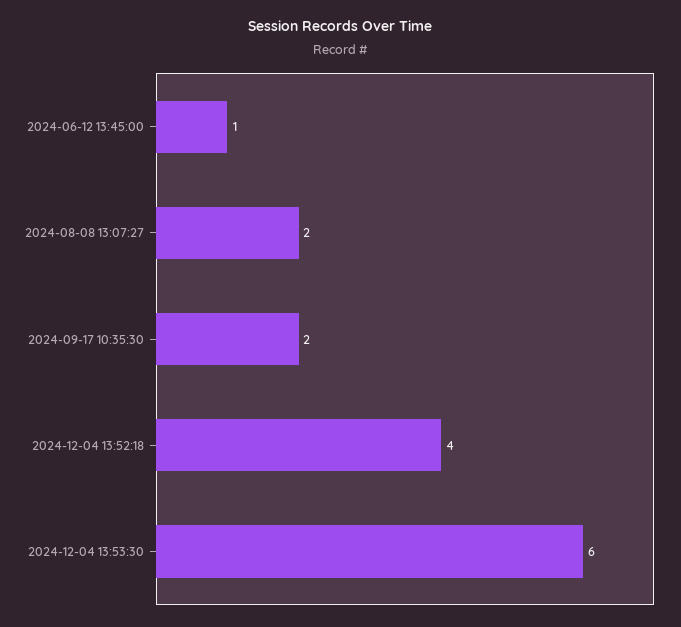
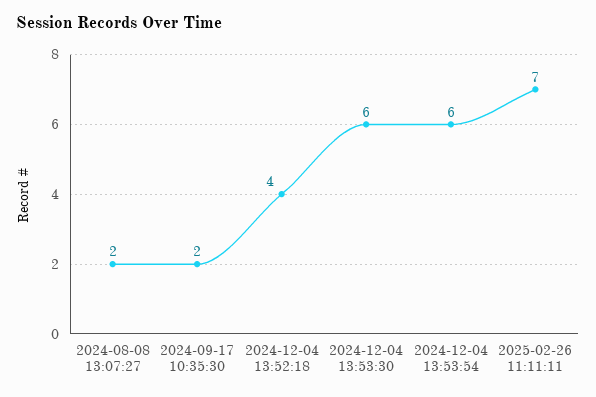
2024-06-12 13:45:00: 1 -> none
2024-12-04 13:53:54: none -> 6
2025-02-26 11:11:11: none -> 7

